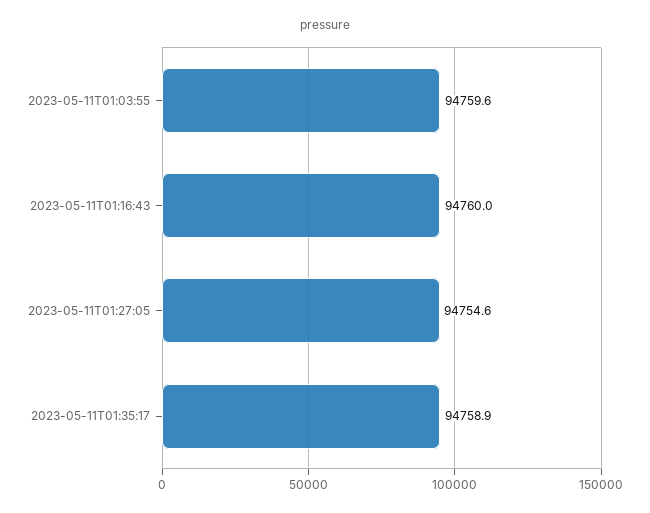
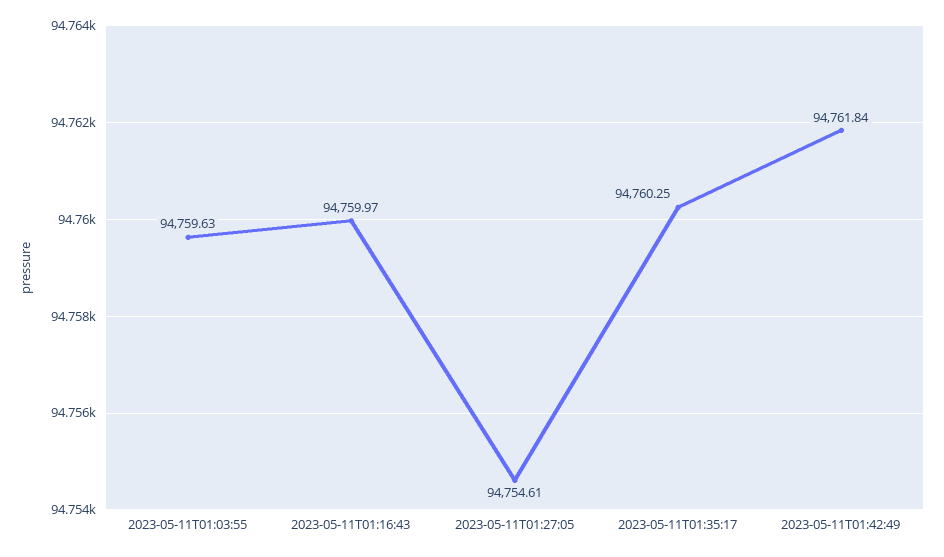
2023-05-11T01:35:17: 94758.9 -> 94760.25
2023-05-11T01:42:49: none -> 94761.84

